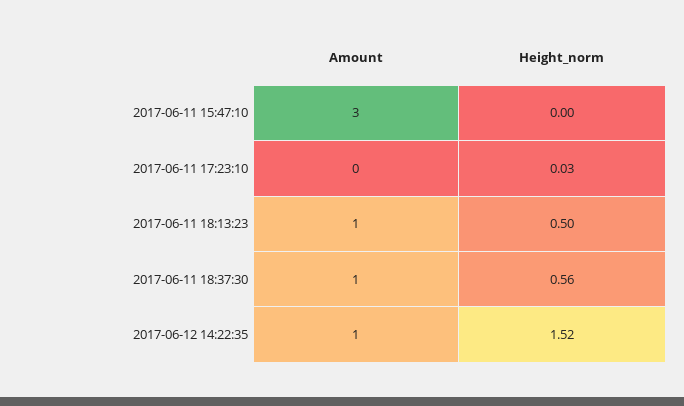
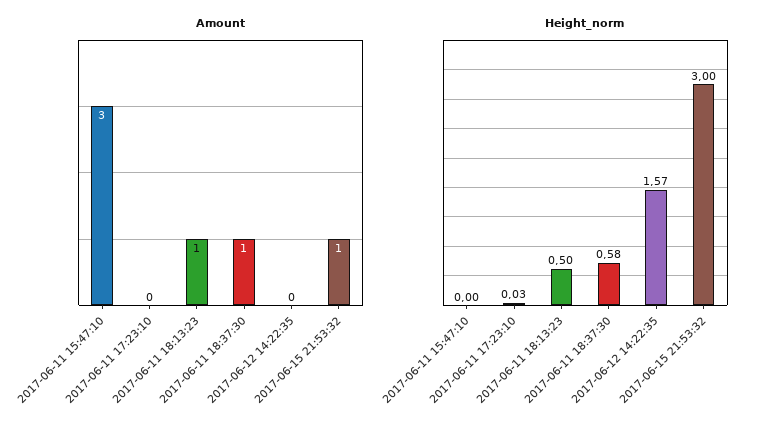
Height_norm, 2017-06-11 18:37:30: 0.56 -> 0.58
Amount, 2017-06-12 14:22:35: 1 -> 0
Height_norm, 2017-06-12 14:22:35: 1.52 -> 1.57
Amount, 2017-06-15 21:53:32: none -> 1
Height_norm, 2017-06-15 21:53:32: none -> 3

